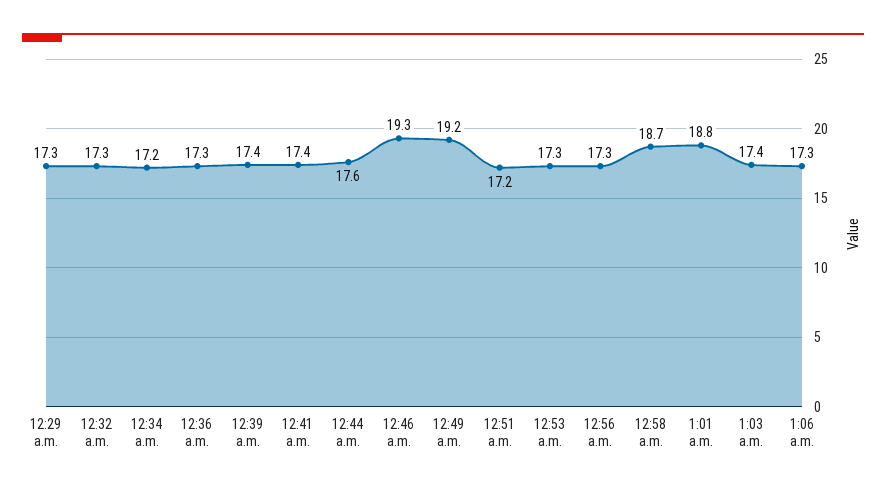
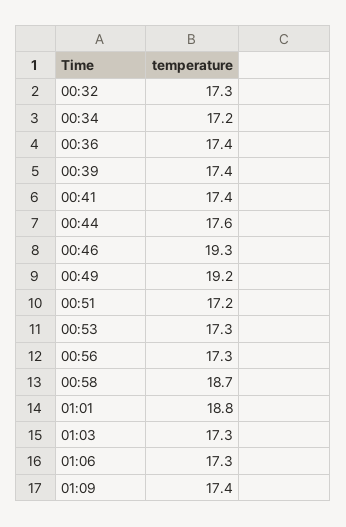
12:29 a.m.: 17.3 -> none
12:36 a.m.: 17.3 -> 17.4
1:03 a.m.: 17.4 -> 17.3
01:09: none -> 17.4

